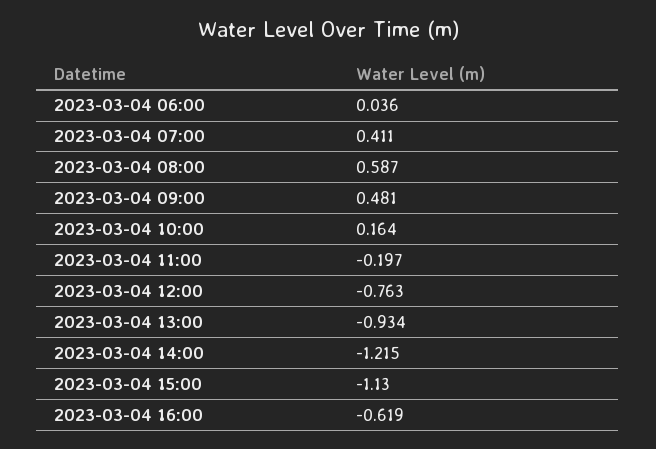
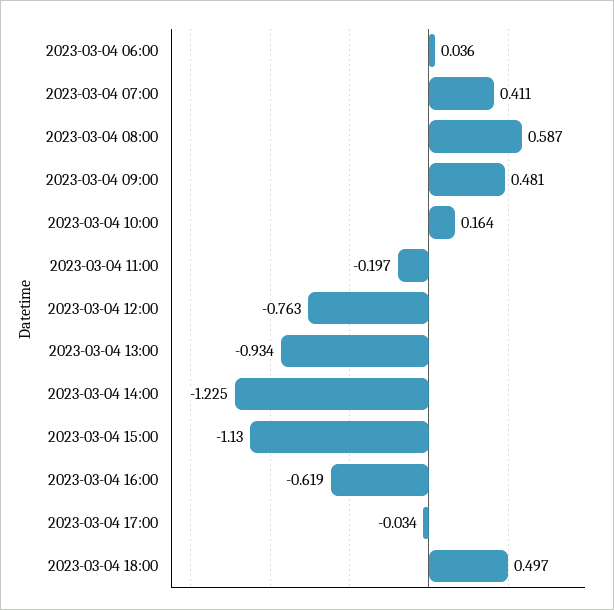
2023-03-04 14:00: -1.215 -> -1.225
2023-03-04 17:00: none -> -0.034
2023-03-04 18:00: none -> 0.497

